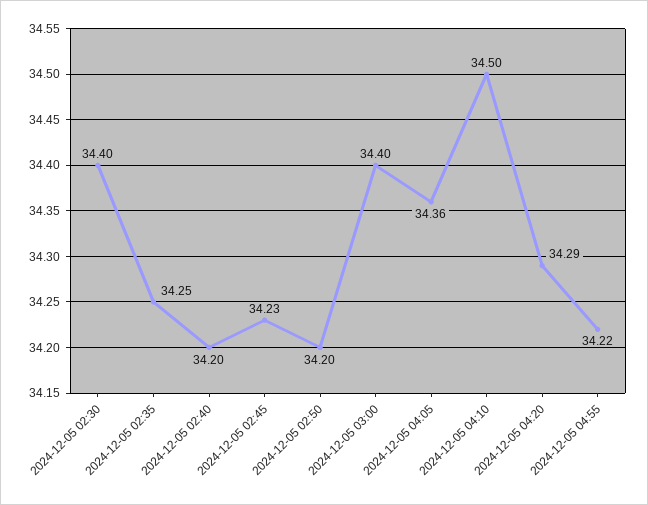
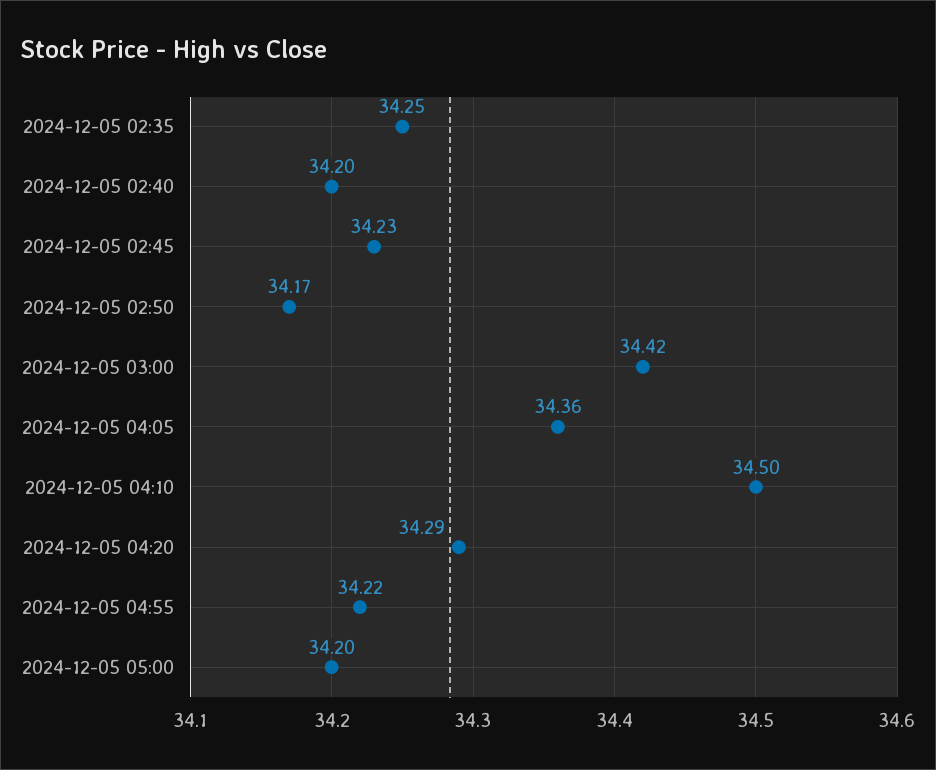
2024-12-05 02:30: 34.4 -> none
2024-12-05 02:50: 34.2 -> 34.17
2024-12-05 03:00: 34.4 -> 34.42
2024-12-05 05:00: none -> 34.2

